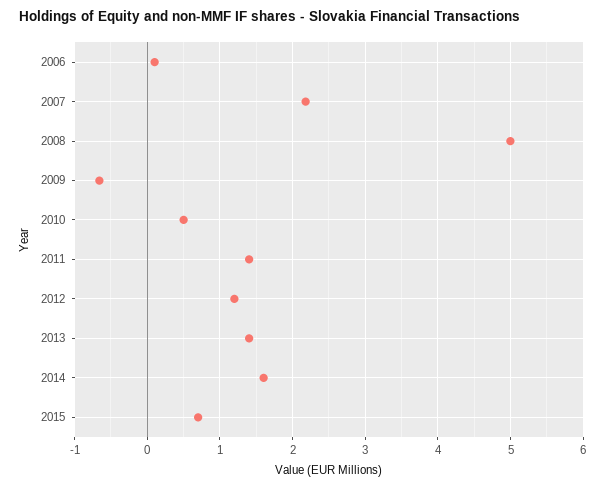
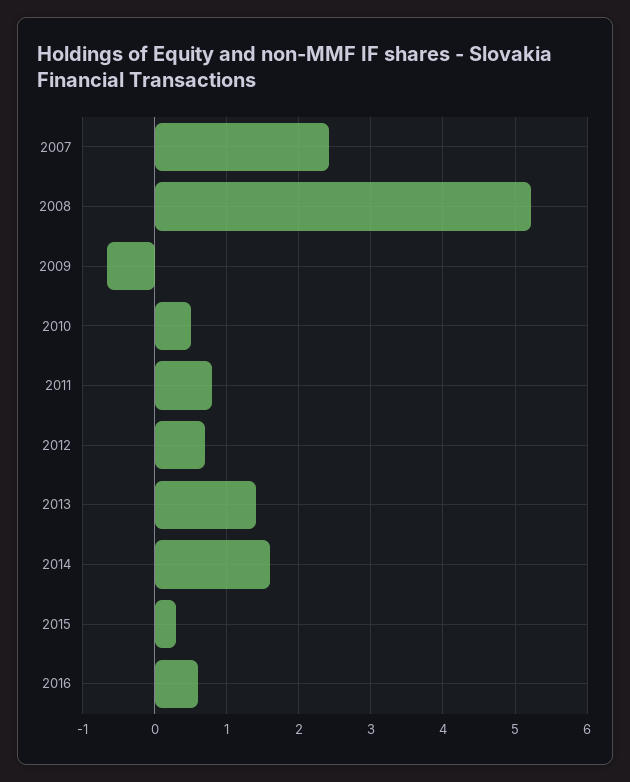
2006: 0.1 -> none
2007: 2.2 -> 2.4
2008: 5 -> 5.2
2011: 1.4 -> 0.8
2012: 1.2 -> 0.7
2015: 0.7 -> 0.3
2016: none -> 0.6

